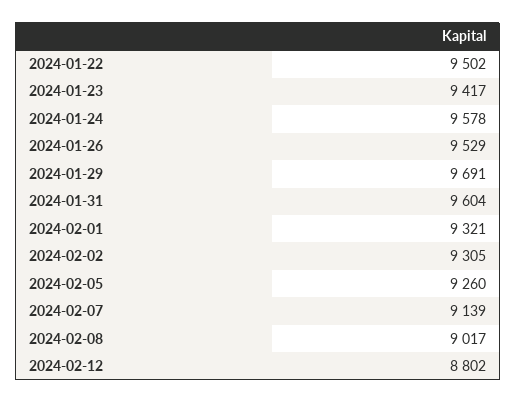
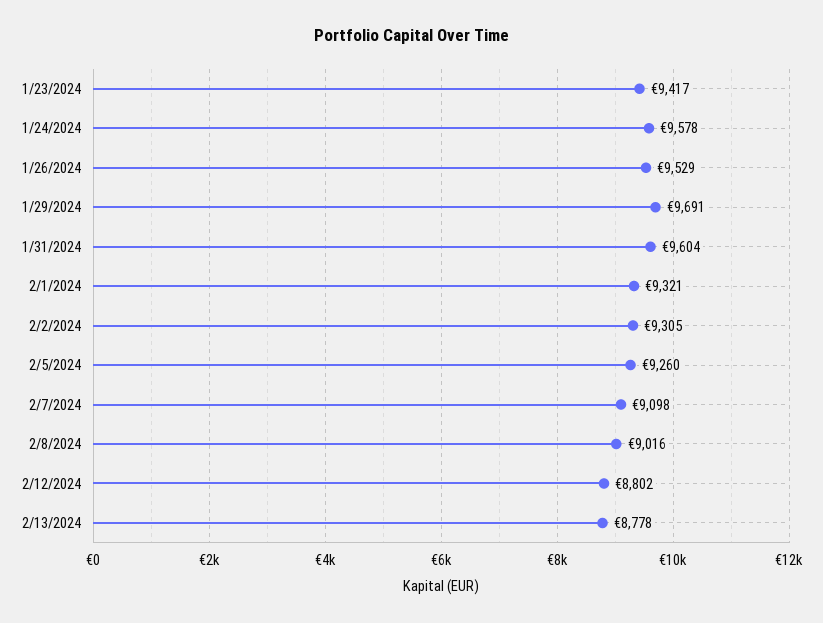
2024-01-22: 9502 -> none
2024-02-07: 9139 -> 9098
2024-02-08: 9017 -> 9016
2/13/2024: none -> 8778

